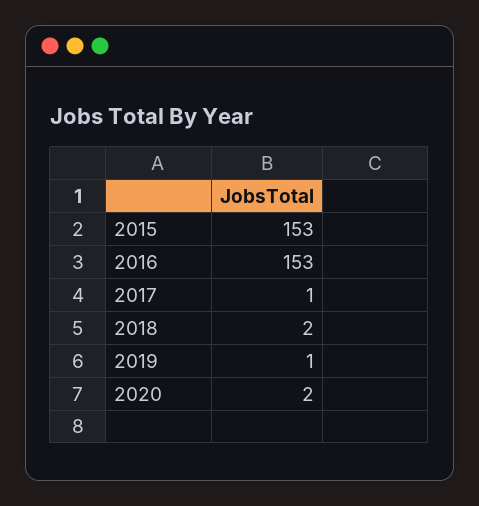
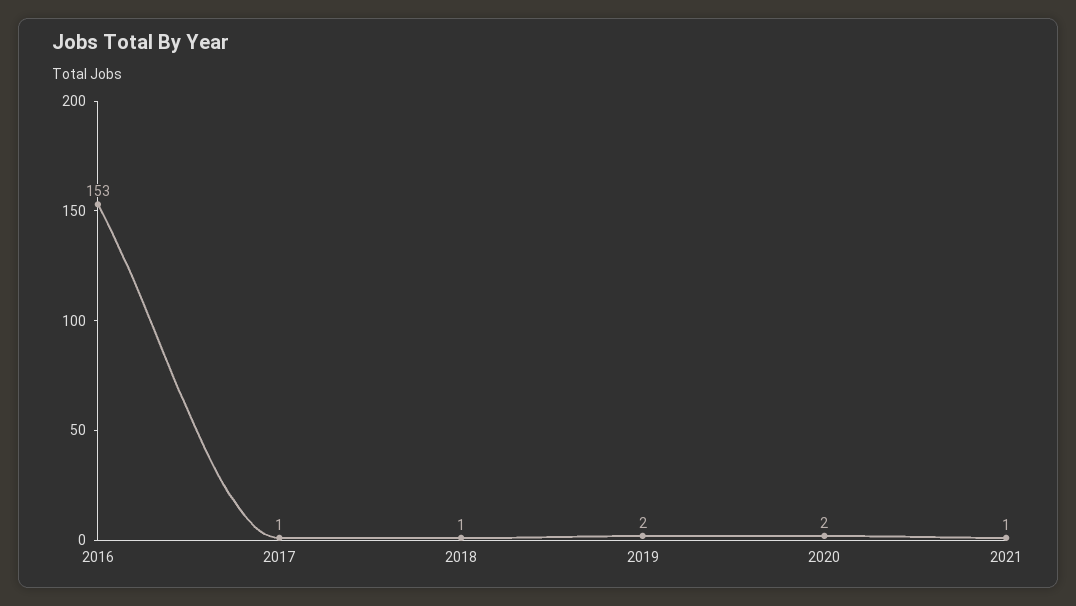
2015: 153 -> none
2018: 2 -> 1
2019: 1 -> 2
2021: none -> 1

